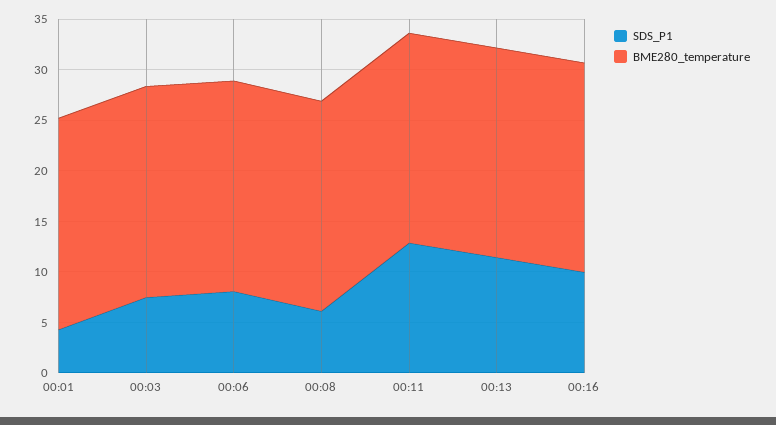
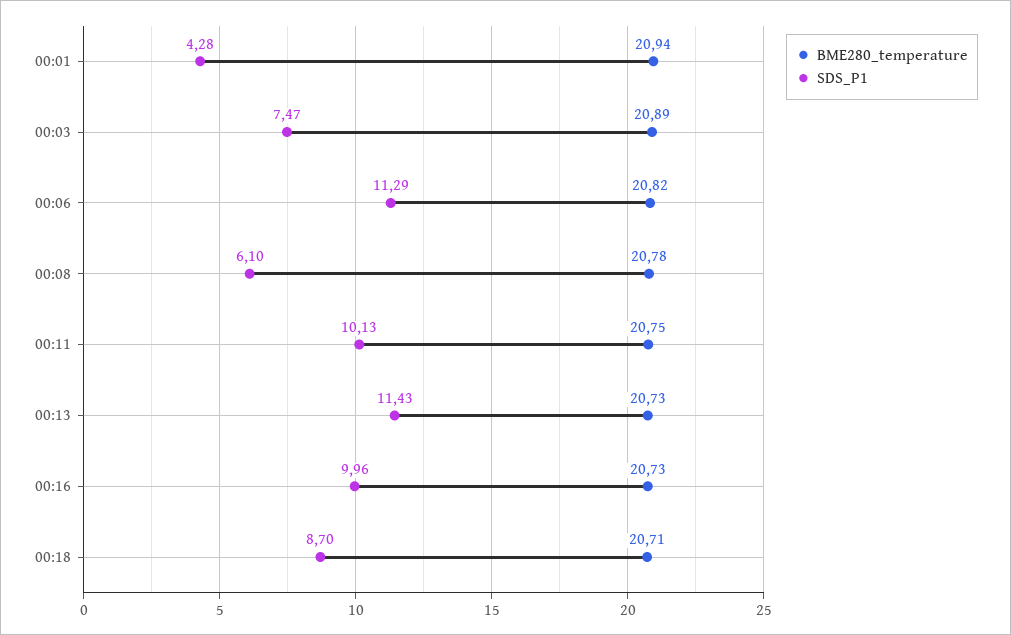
SDS_P1, 00:06: 8 -> 11.29
SDS_P1, 00:11: 13 -> 10.13
BME280_temperature, 00:18: none -> 20.71
SDS_P1, 00:18: none -> 8.7

